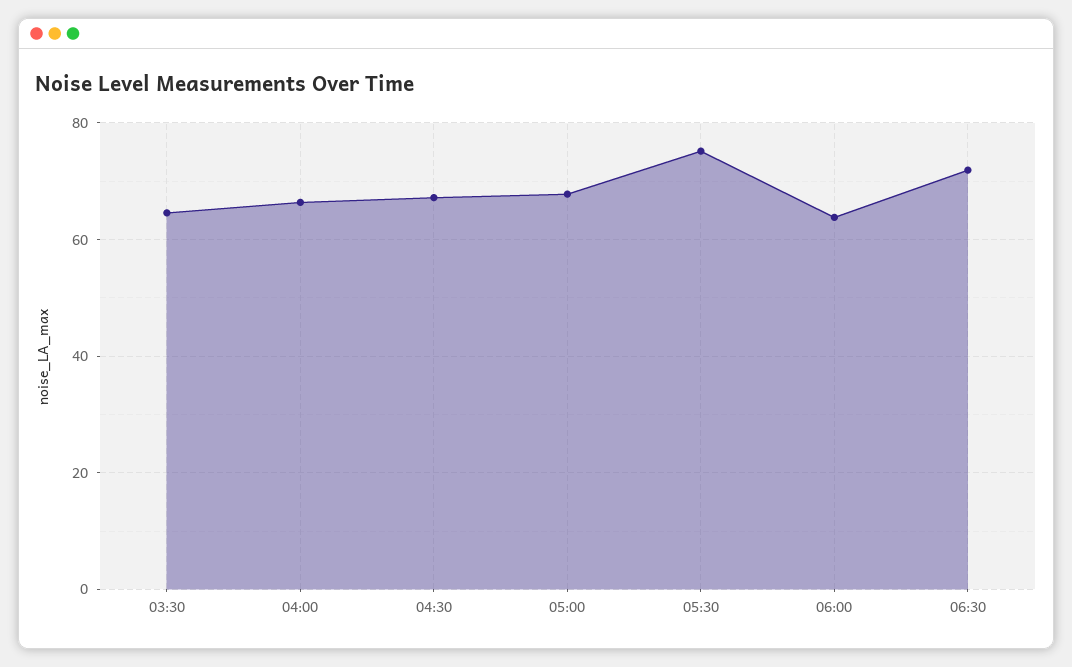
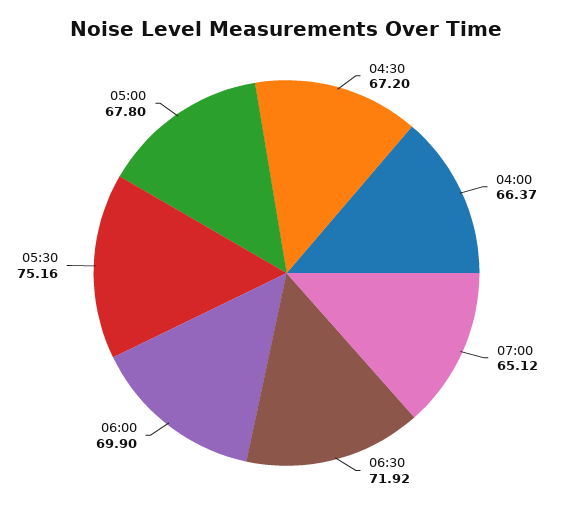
03:30: 64 -> none
06:00: 64 -> 69.9
07:00: none -> 65.12

